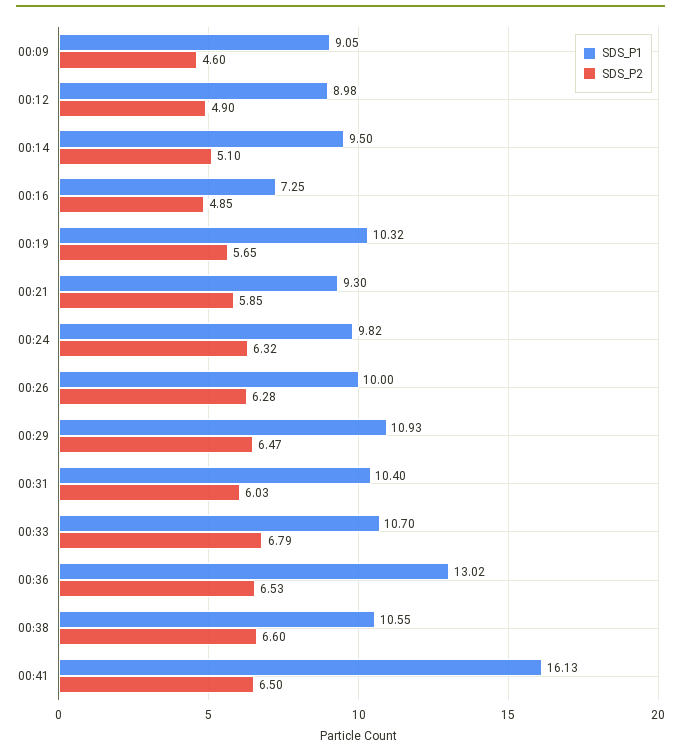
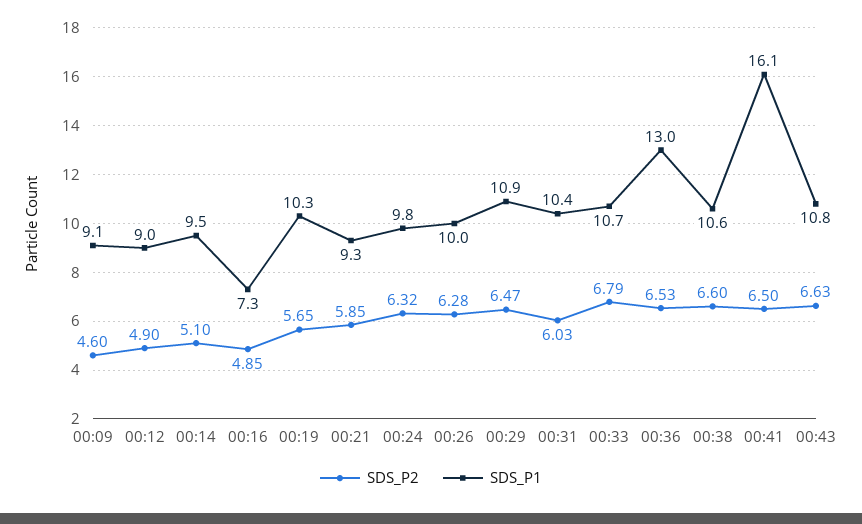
SDS_P2, 00:43: none -> 6.63
SDS_P1, 00:43: none -> 10.8

